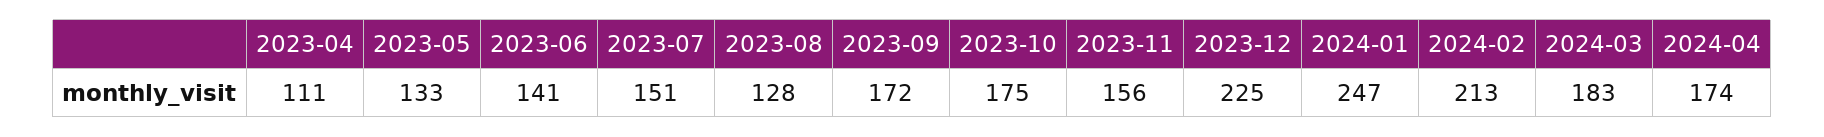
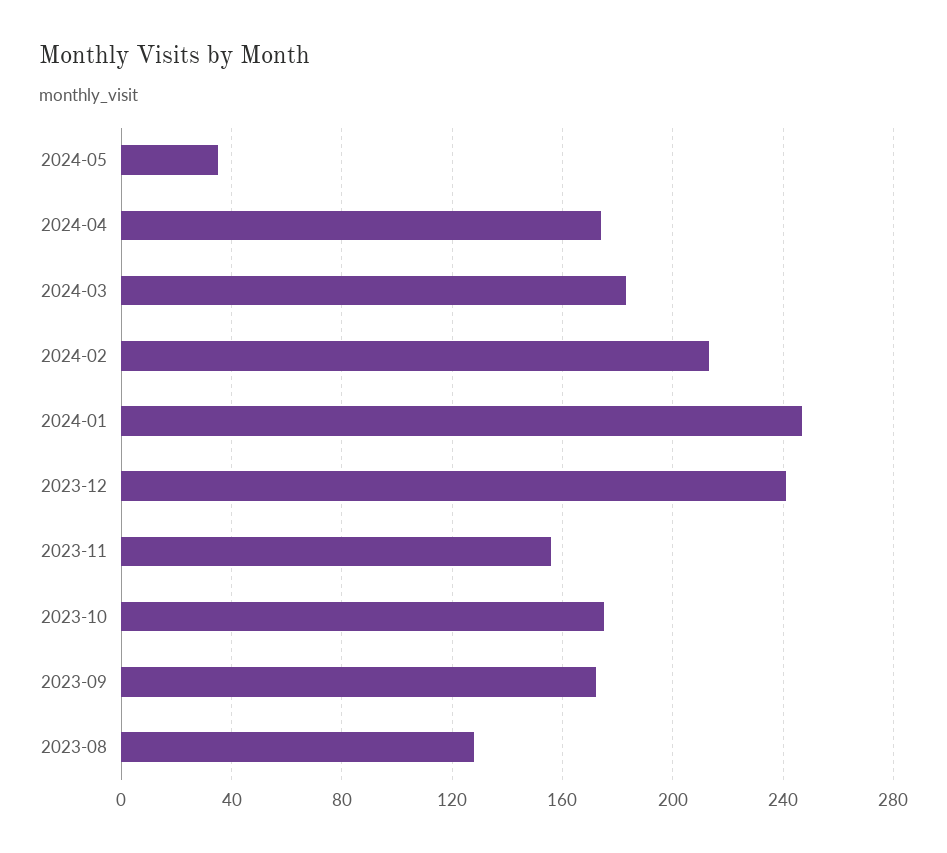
2023-04: 111 -> none
2023-05: 133 -> none
2023-06: 141 -> none
2023-07: 151 -> none
2023-12: 225 -> 240
2024-05: none -> 35

